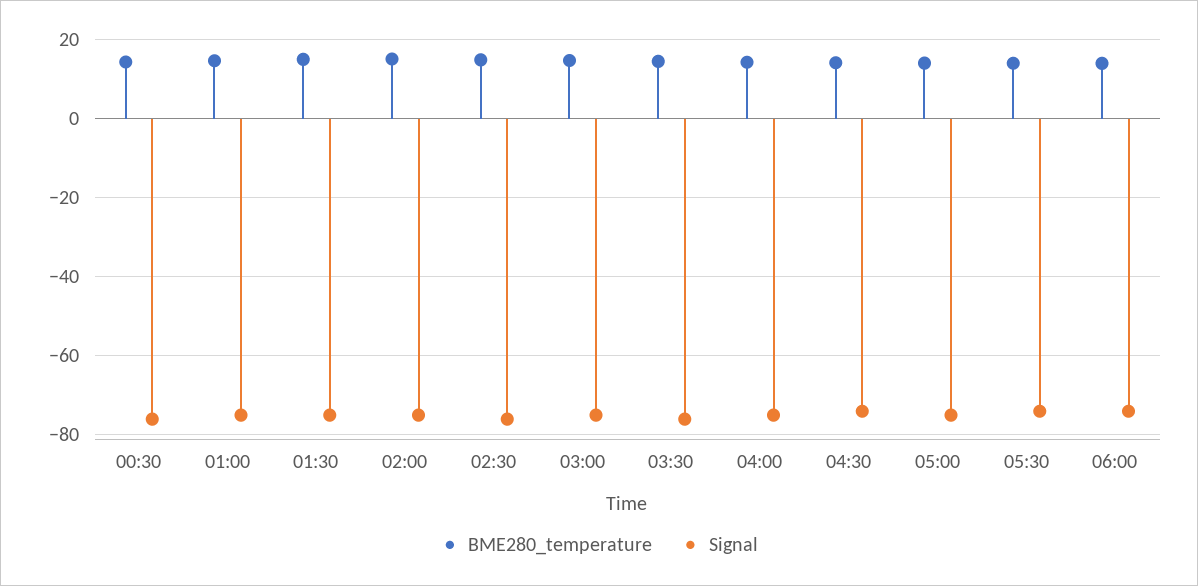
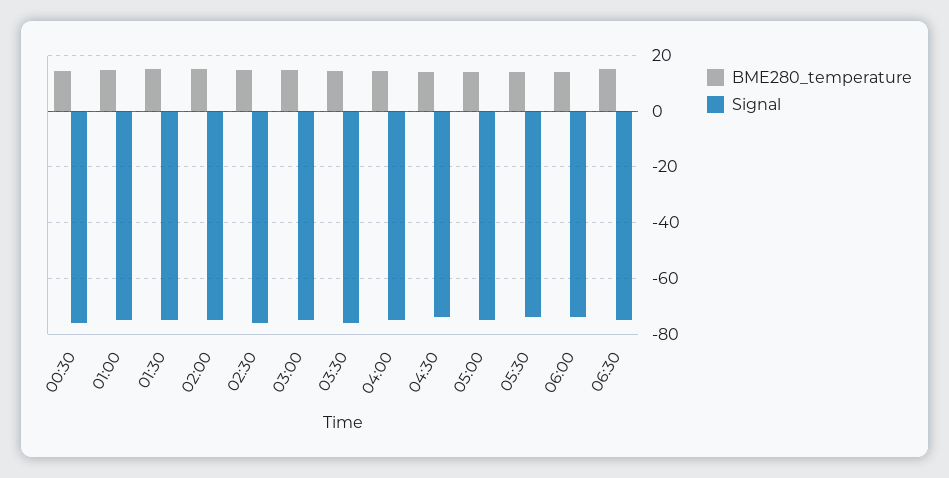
BME280_temperature, 06:30: none -> 15
Signal, 06:30: none -> -75

